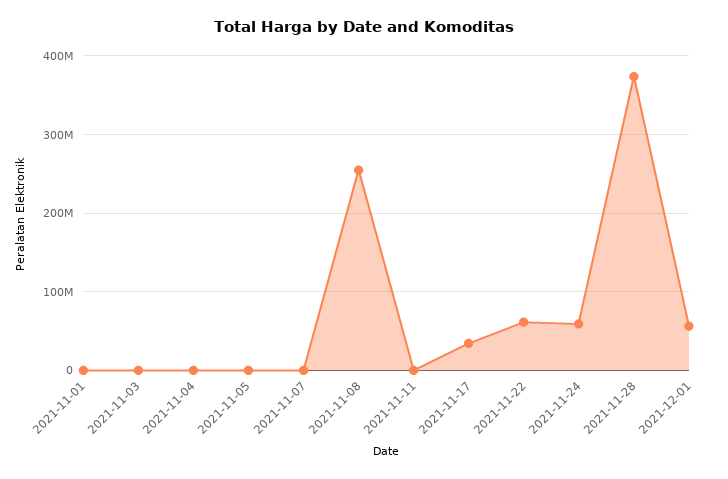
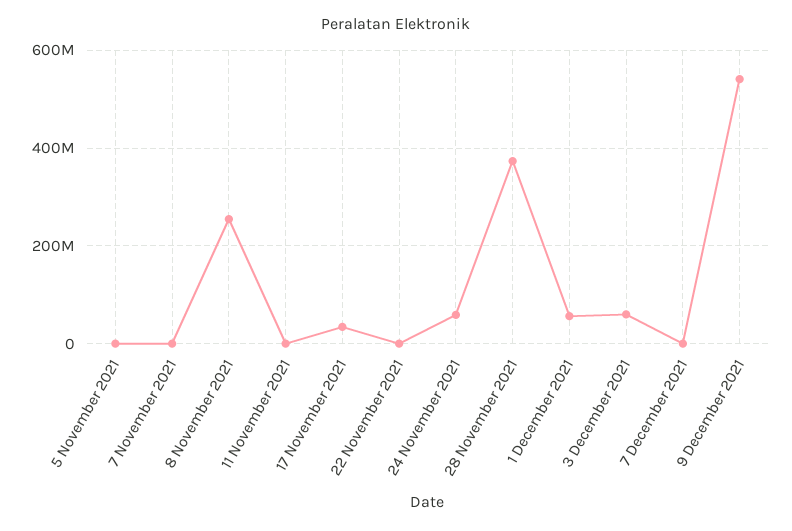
2021-11-01: 0 -> none
2021-11-03: 0 -> none
2021-11-04: 0 -> none
2021-11-22: 60000000 -> 0
3 December 2021: none -> 60000000
7 December 2021: none -> 0
9 December 2021: none -> 540000000

